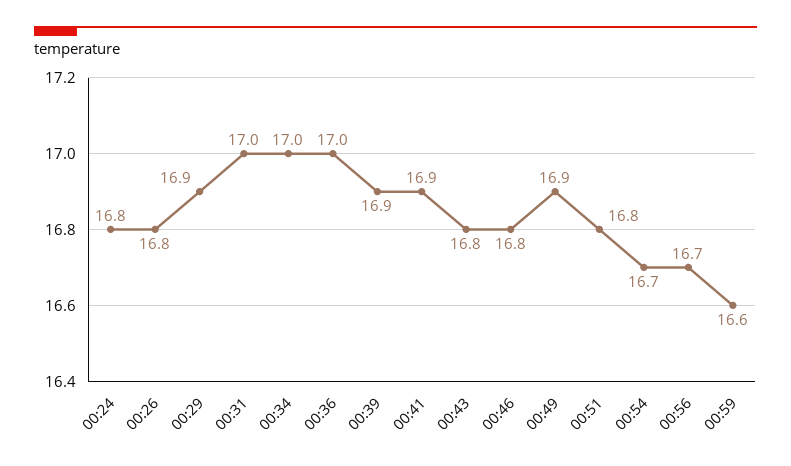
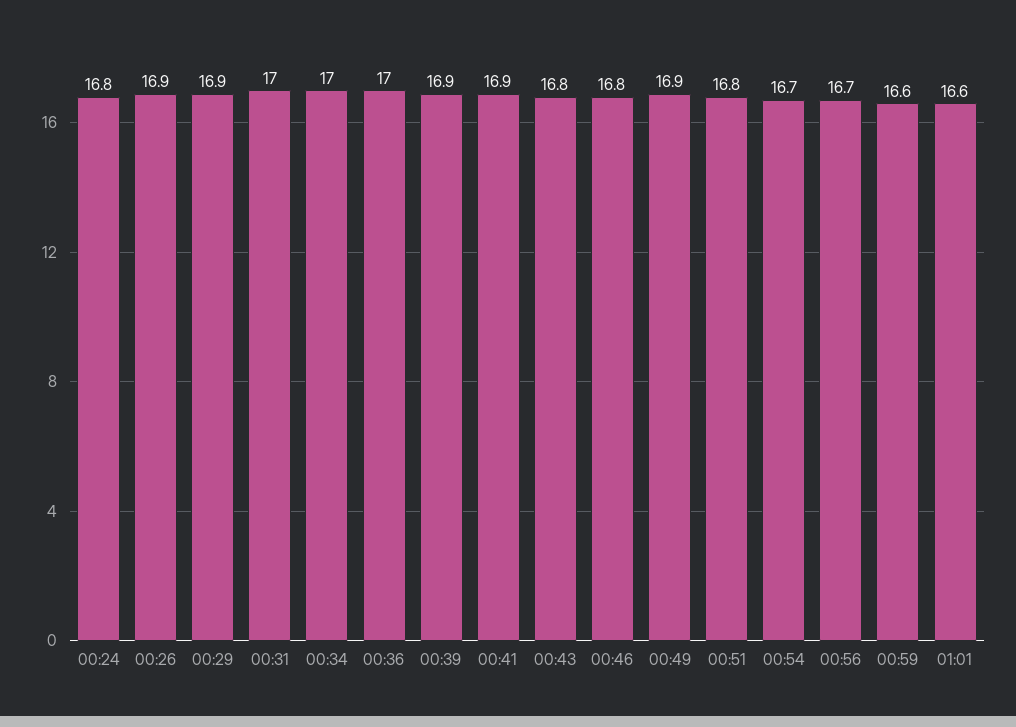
00:26: 16.8 -> 16.9
01:01: none -> 16.6

